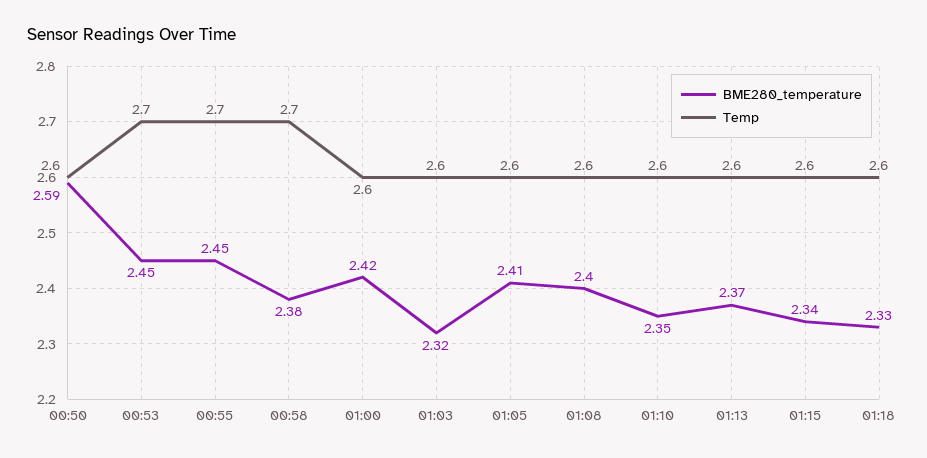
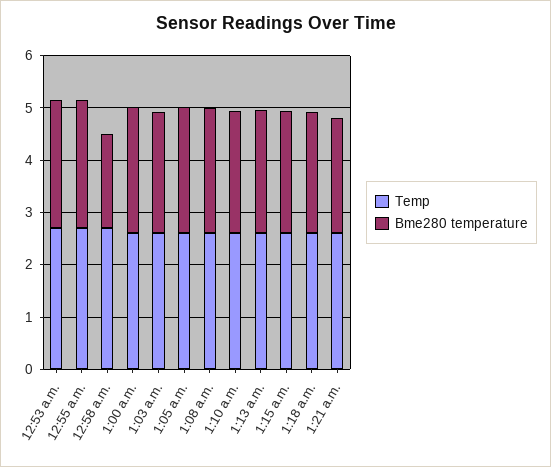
BME280_temperature, 00:50: 2.59 -> none
Temp, 00:50: 2.6 -> none
BME280_temperature, 00:58: 2.38 -> 1.8
Temp, 1:21 a.m.: none -> 2.6
BME280_temperature, 1:21 a.m.: none -> 2.2

